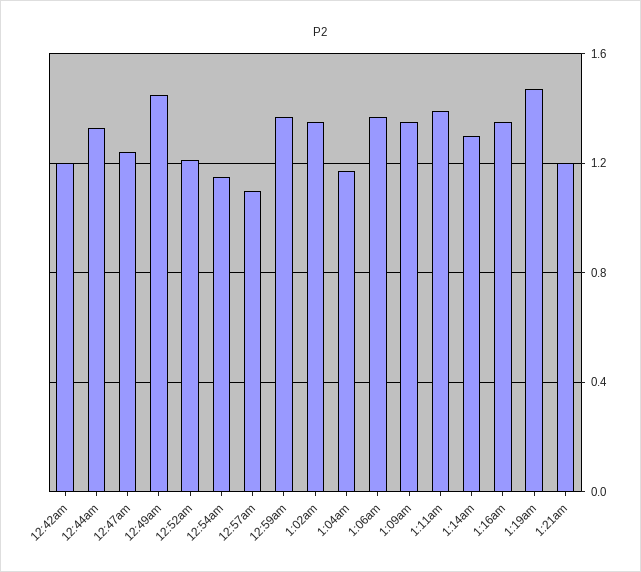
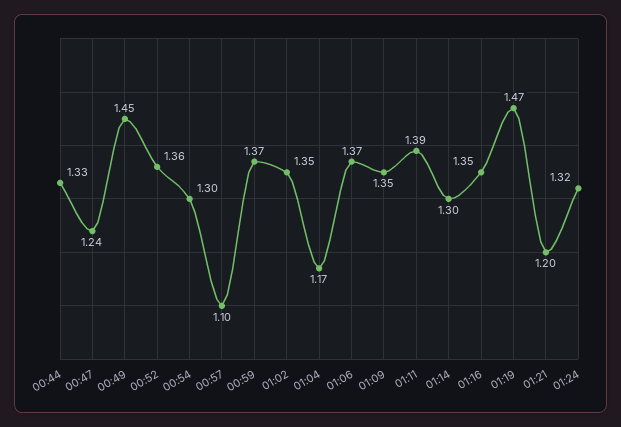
12:42am: 1.2 -> none
12:52am: 1.2 -> 1.36
12:54am: 1.15 -> 1.3
01:24: none -> 1.32

